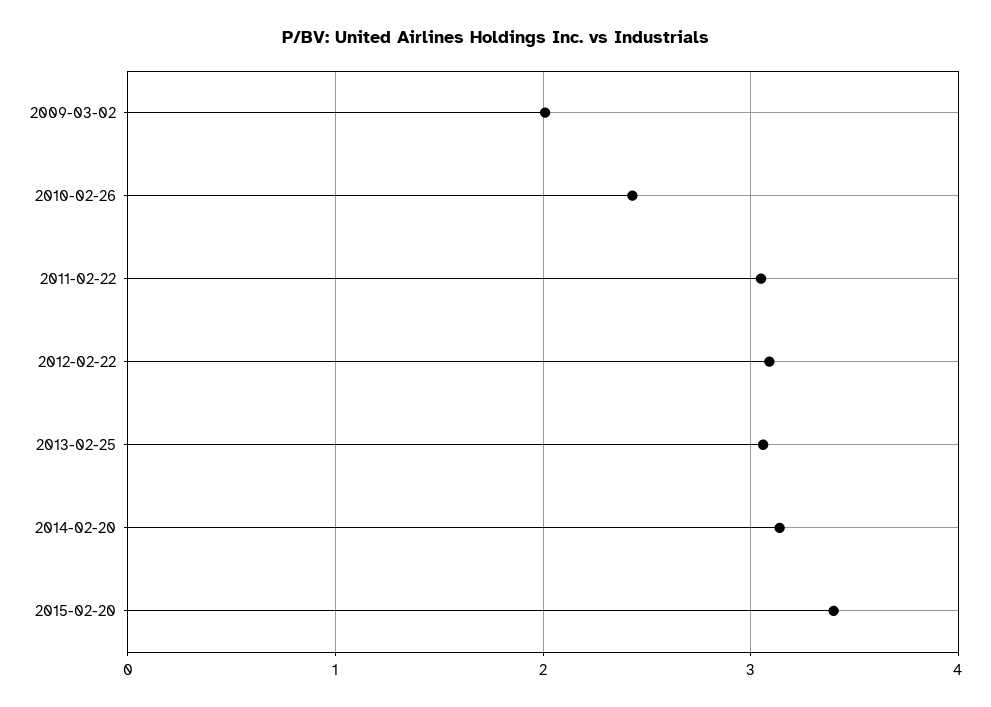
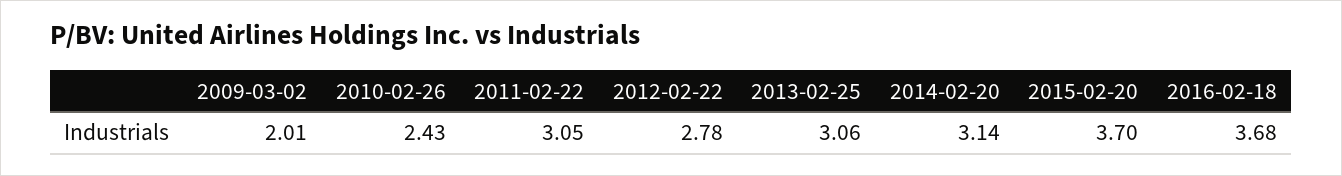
2012-02-22: 3.1 -> 2.78
2015-02-20: 3.4 -> 3.7
2016-02-18: none -> 3.68

